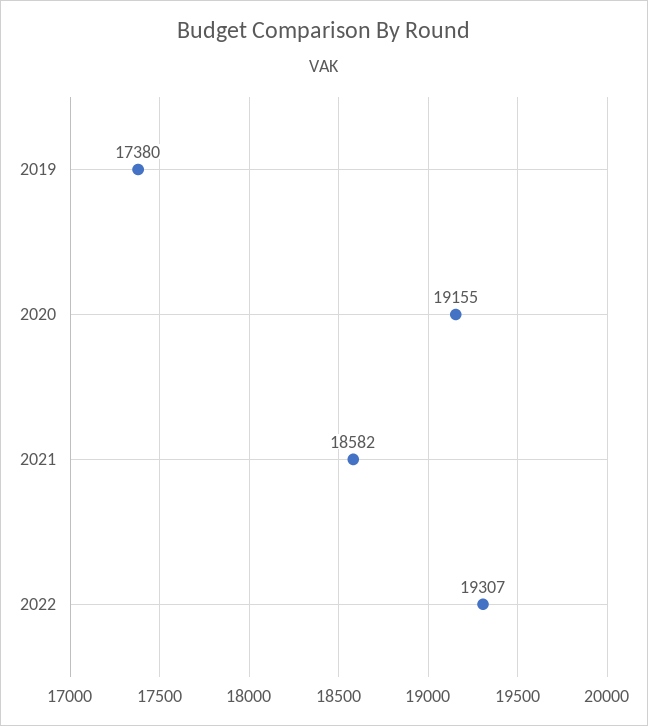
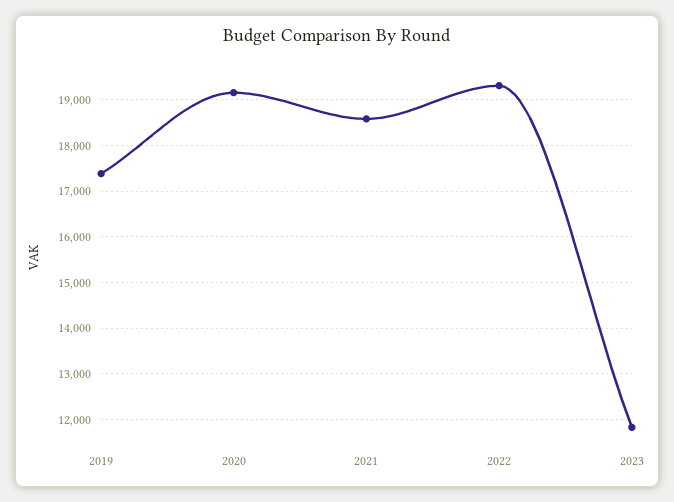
2023: none -> 11800

